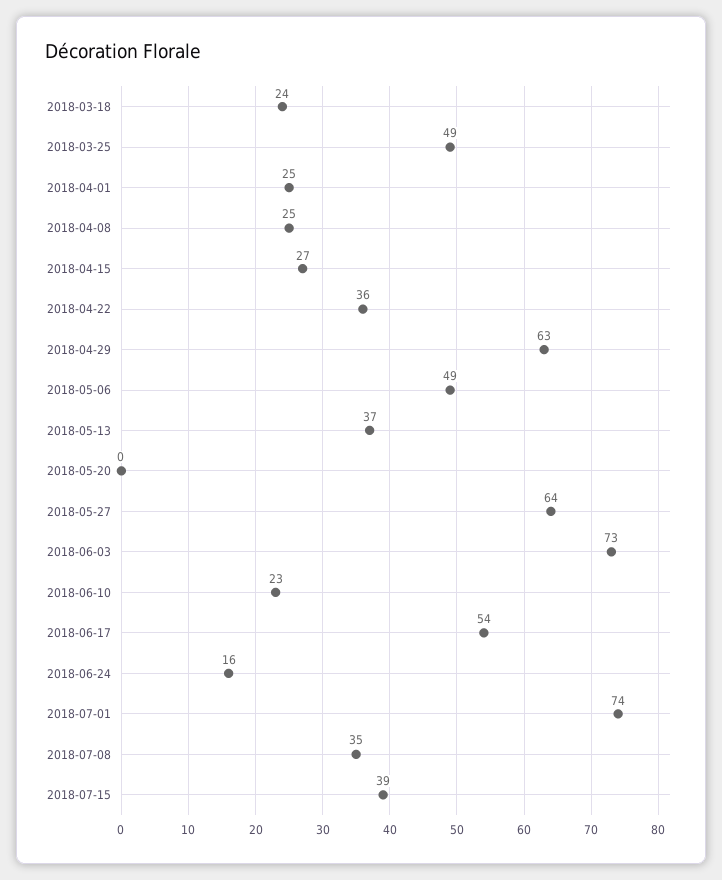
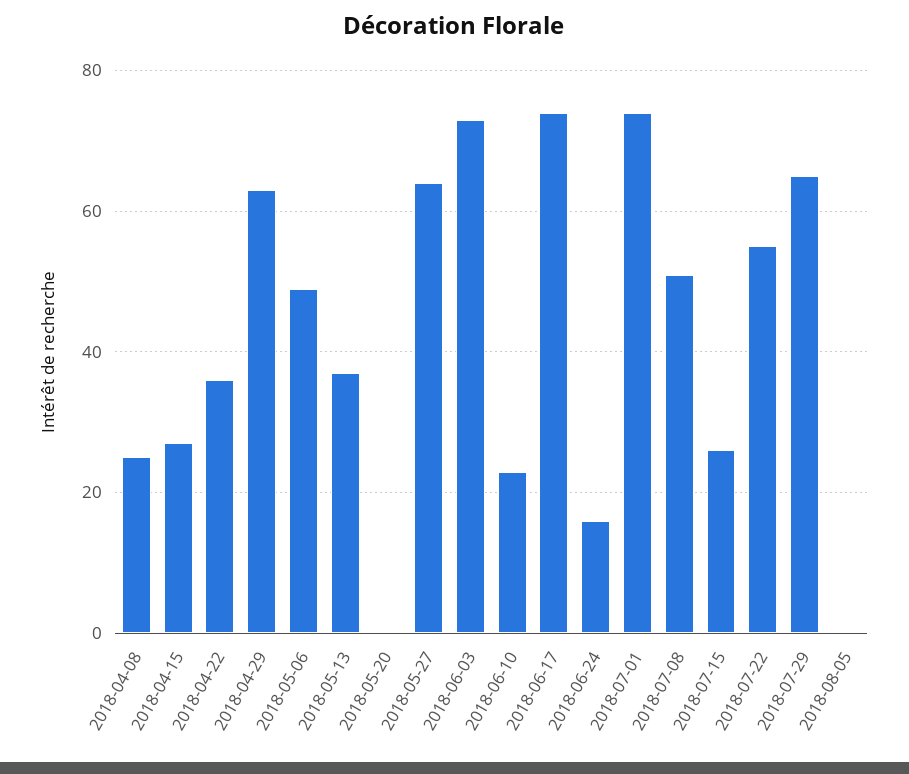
2018-03-18: 24 -> none
2018-03-25: 49 -> none
2018-04-01: 25 -> none
2018-06-17: 54 -> 75
2018-07-08: 35 -> 50
2018-07-15: 39 -> 25
2018-07-22: none -> 55
2018-07-29: none -> 65
2018-08-05: none -> 0

